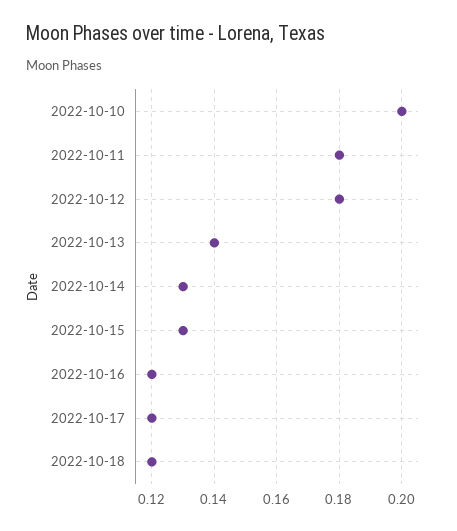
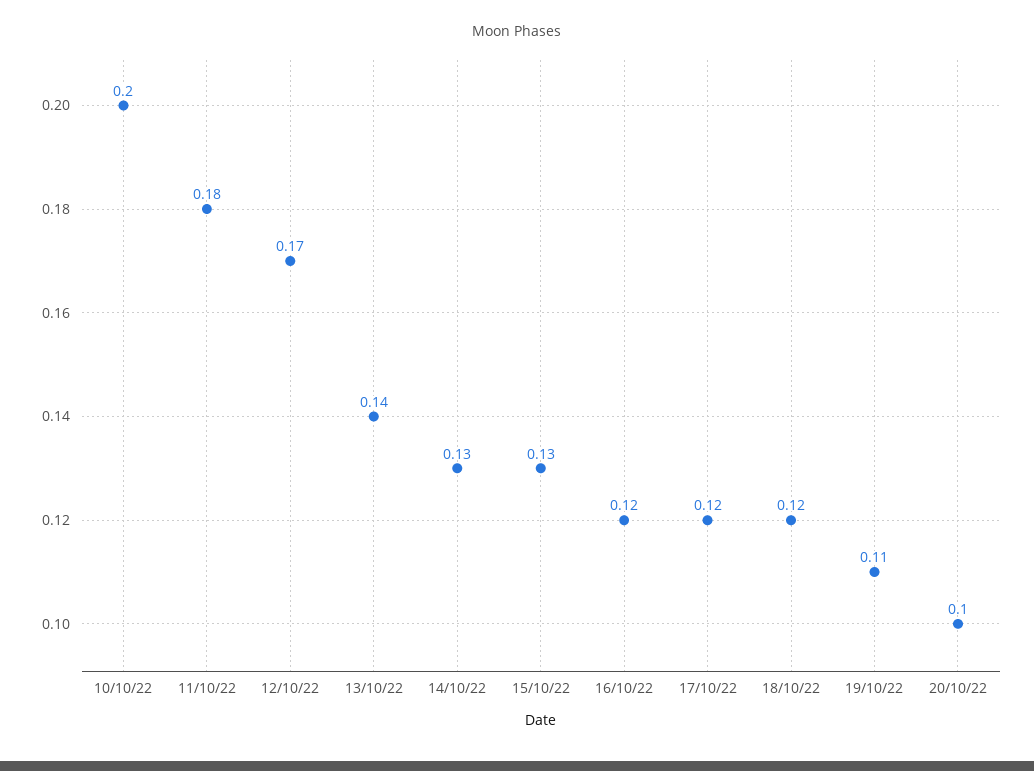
2022-10-12: 0.18 -> 0.17
19/10/22: none -> 0.11
20/10/22: none -> 0.1

